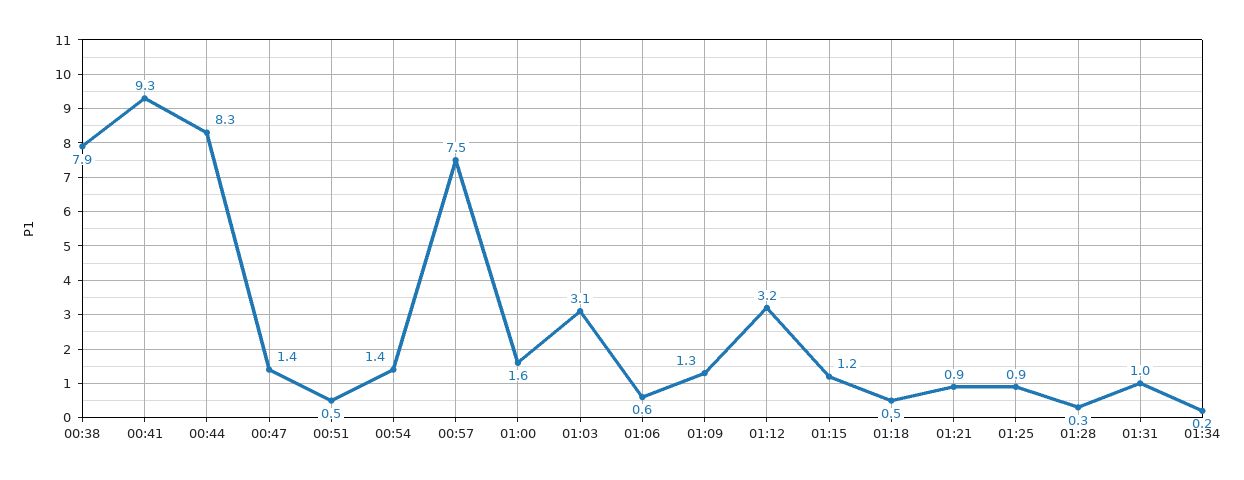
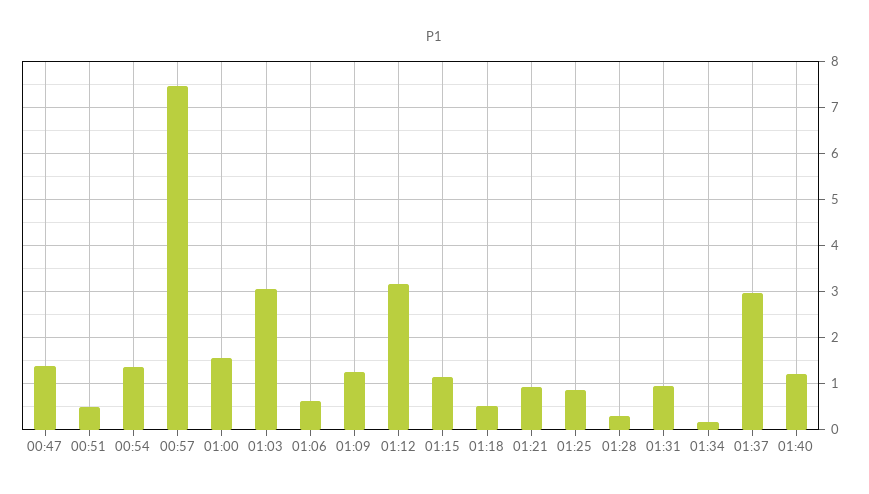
00:38: 7.9 -> none
00:41: 9.3 -> none
00:44: 8.3 -> none
01:37: none -> 3
01:40: none -> 1.2

